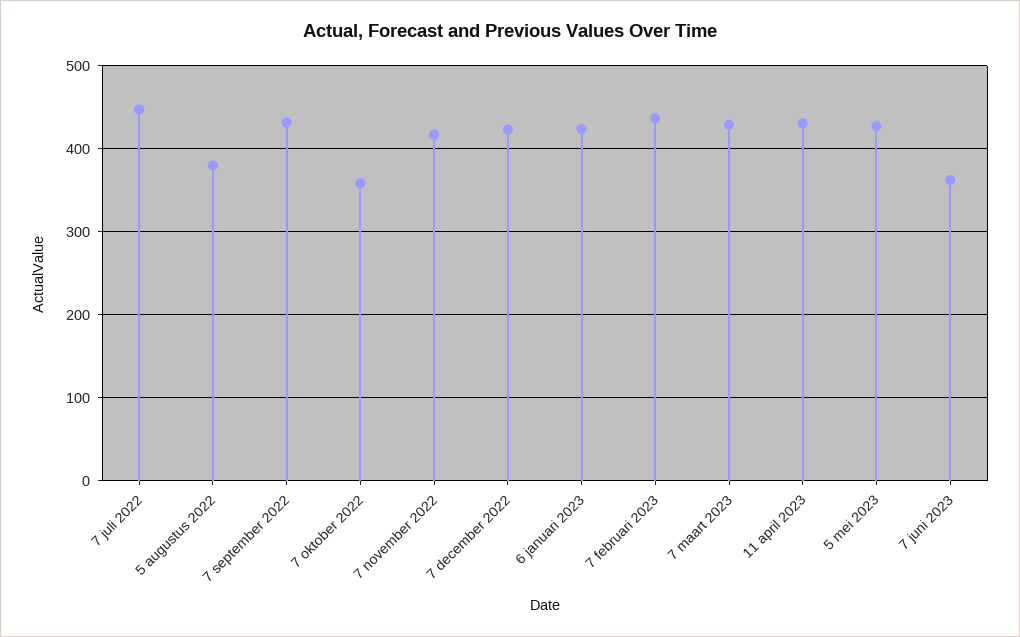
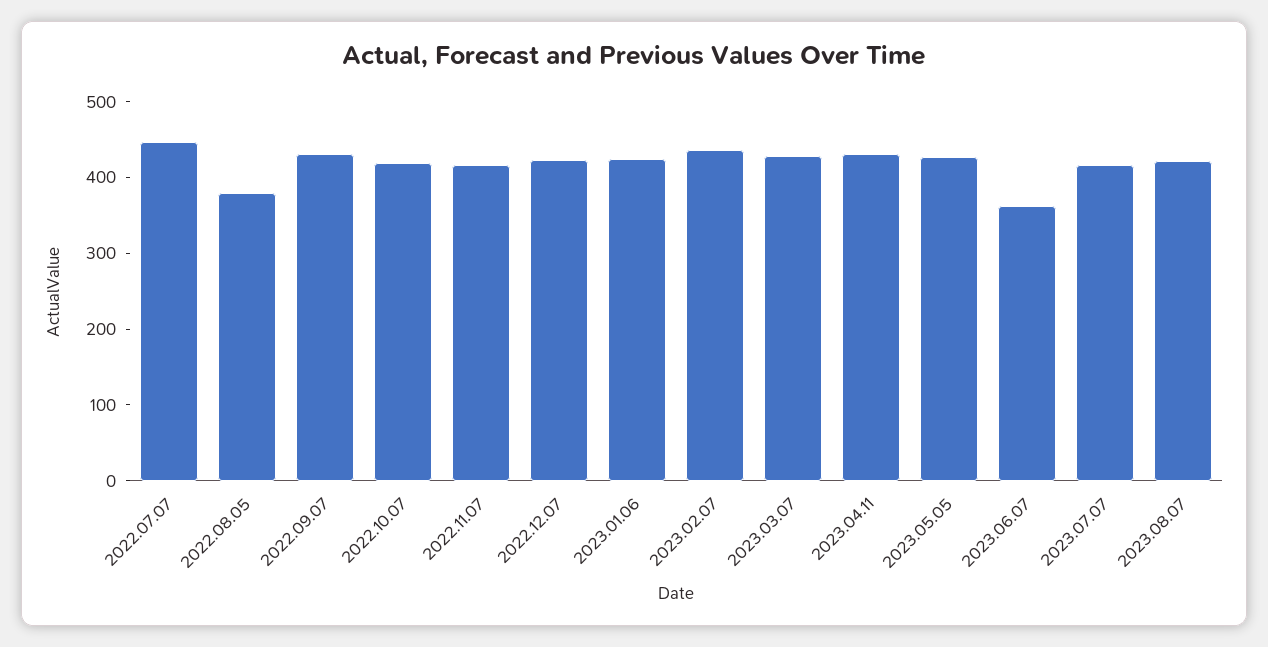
7 oktober 2022: 360 -> 420
2023.07.07: none -> 420
2023.08.07: none -> 420

